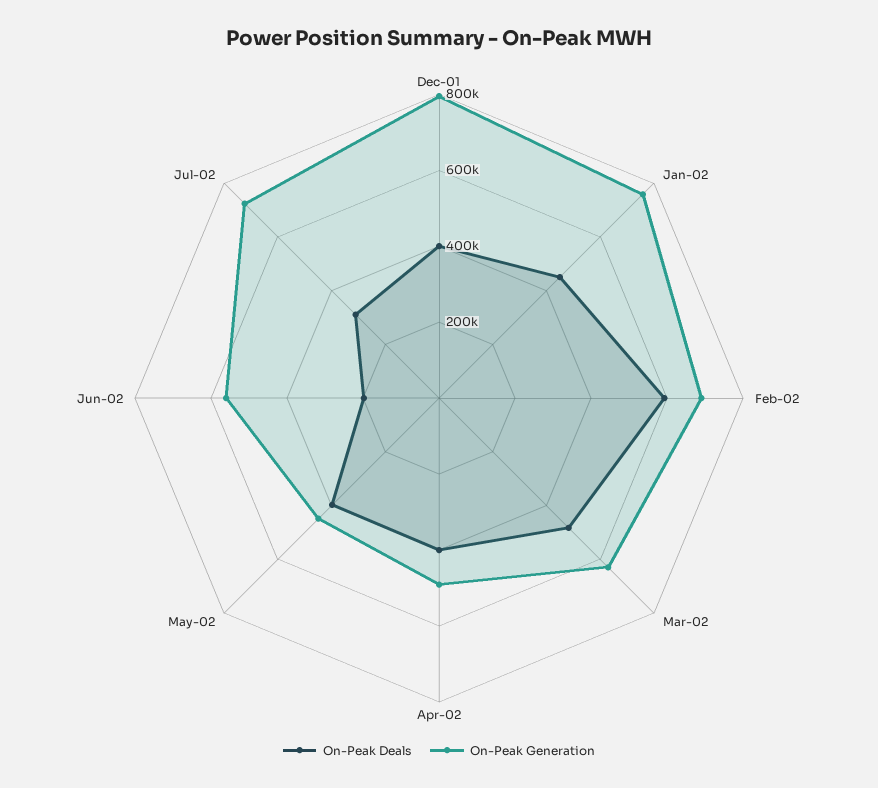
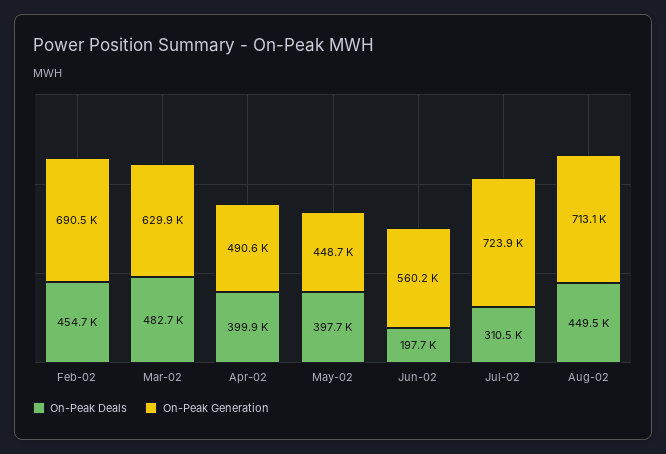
On-Peak Deals, Dec-01: 400000 -> none
On-Peak Generation, Dec-01: 800000 -> none
On-Peak Deals, Jan-02: 450000 -> none
On-Peak Generation, Jan-02: 750000 -> none
On-Peak Deals, Feb-02: 600000 -> 454700
On-Peak Deals, Aug-02: none -> 449500
On-Peak Generation, Aug-02: none -> 713100

